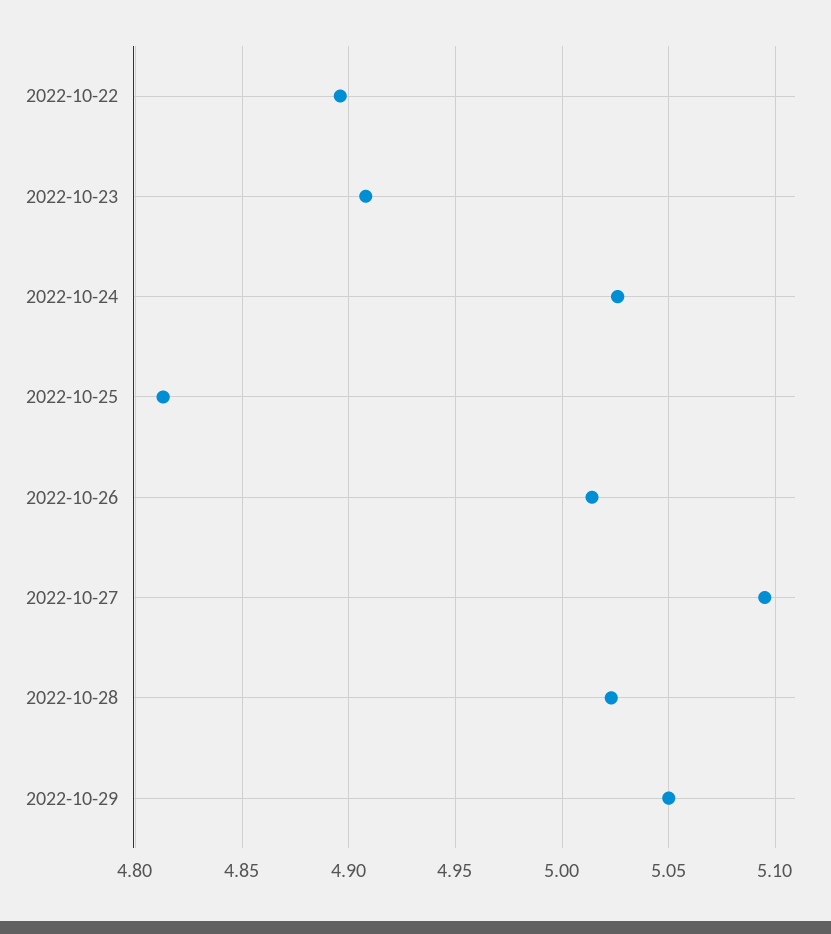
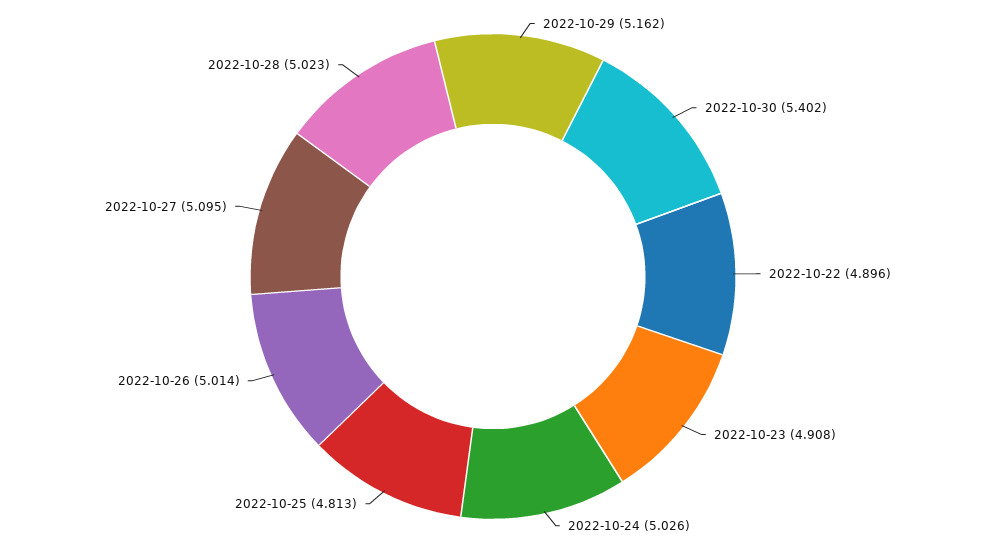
2022-10-29: 5.05 -> 5.162
2022-10-30: none -> 5.402

